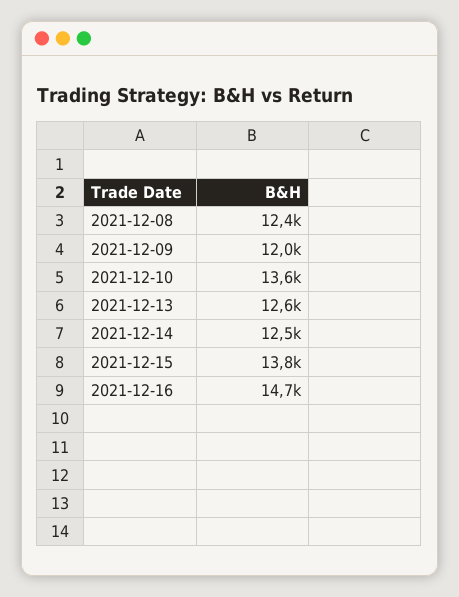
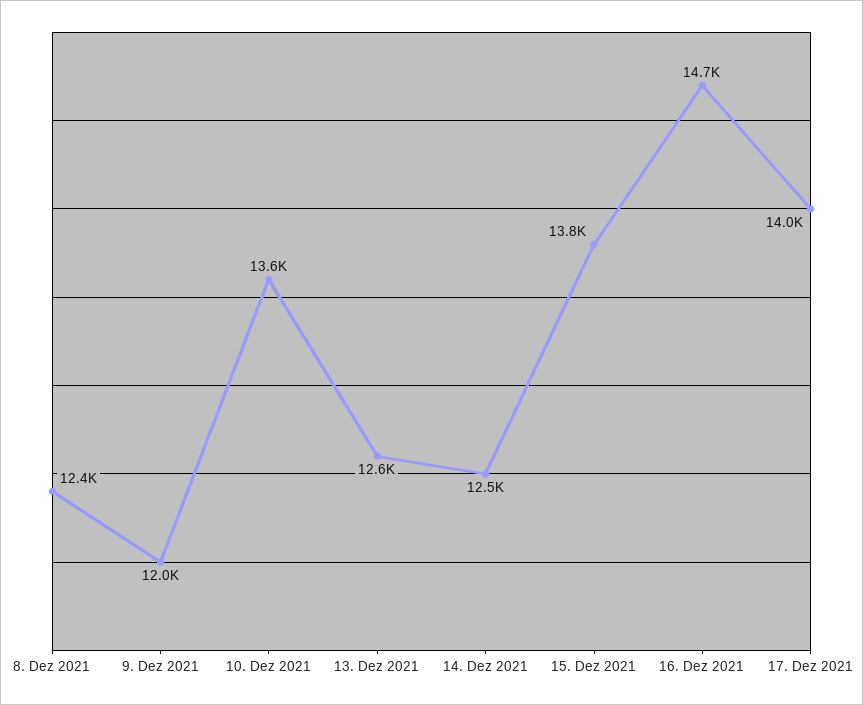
17. Dez 2021: none -> 14000

